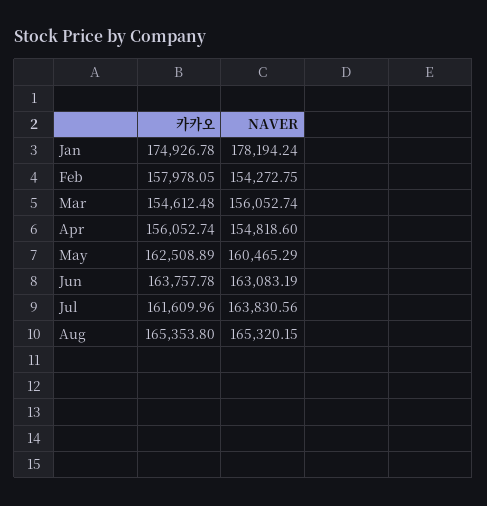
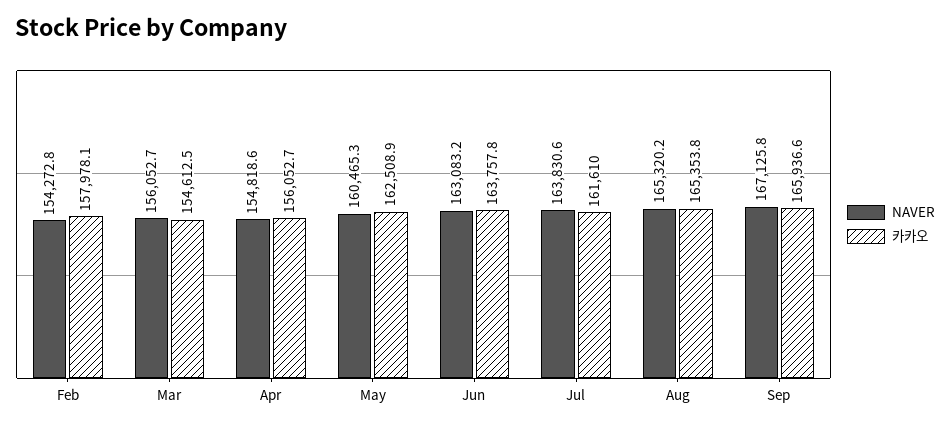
카카오, Jan: 174926.78 -> none
NAVER, Jan: 178194.24 -> none
NAVER, Sep: none -> 167125.8
카카오, Sep: none -> 165936.6

